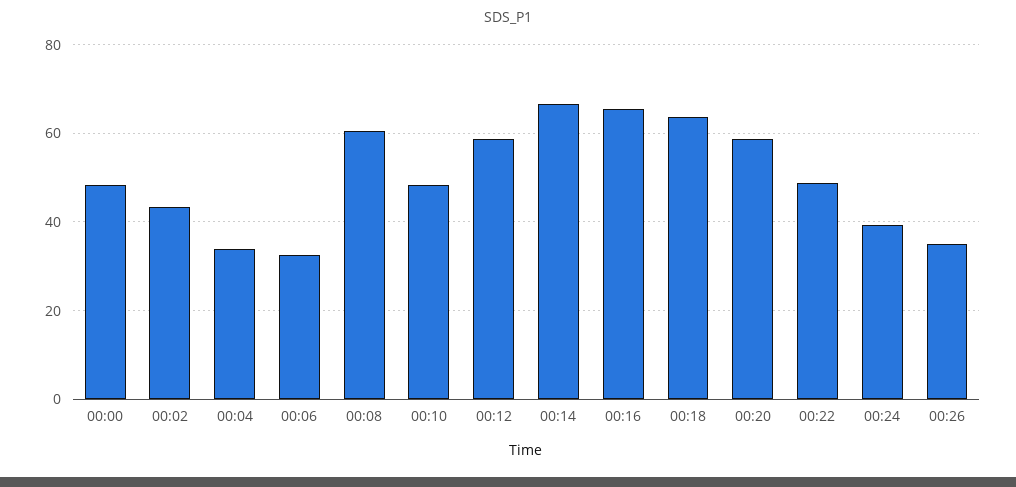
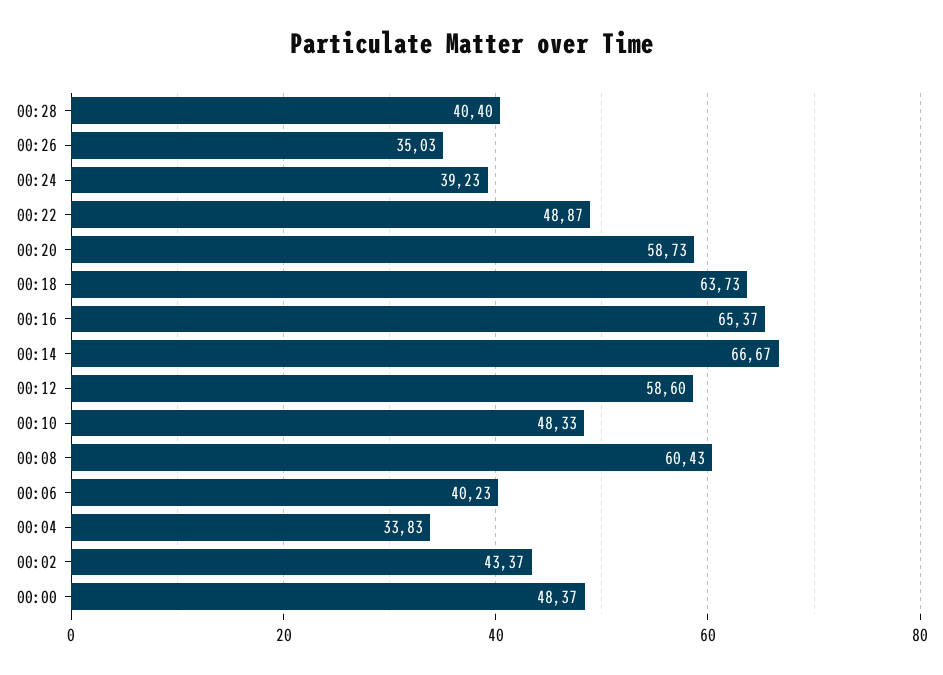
00:06: 32 -> 40.23
00:28: none -> 40.4

